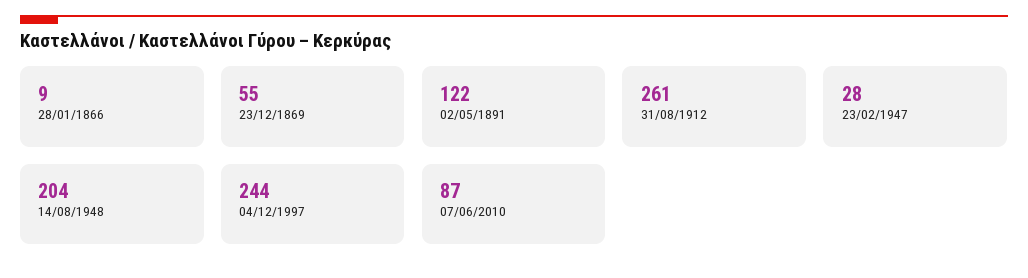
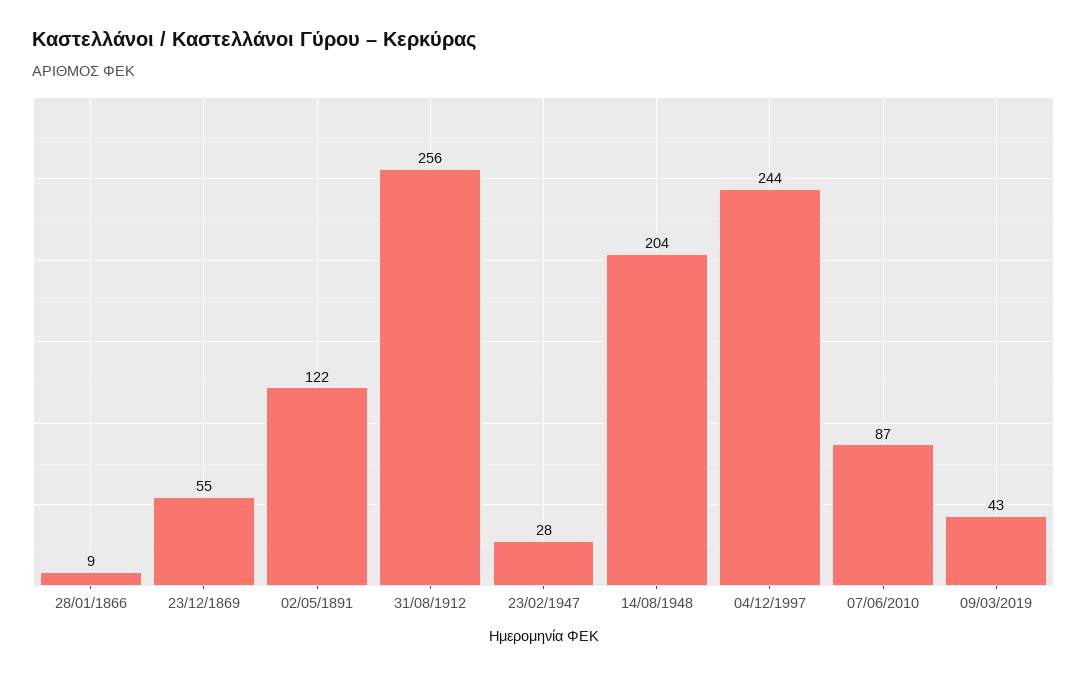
31/08/1912: 261 -> 256
09/03/2019: none -> 43

